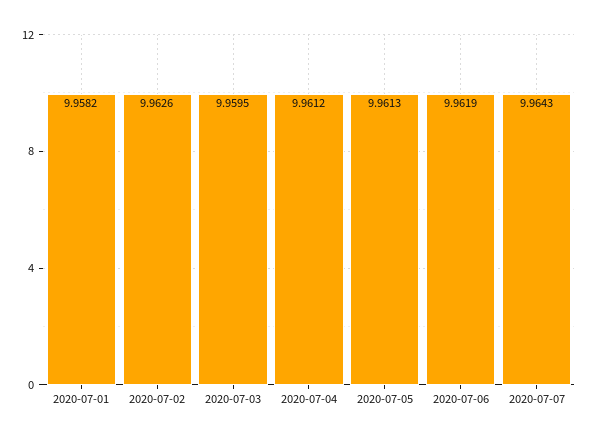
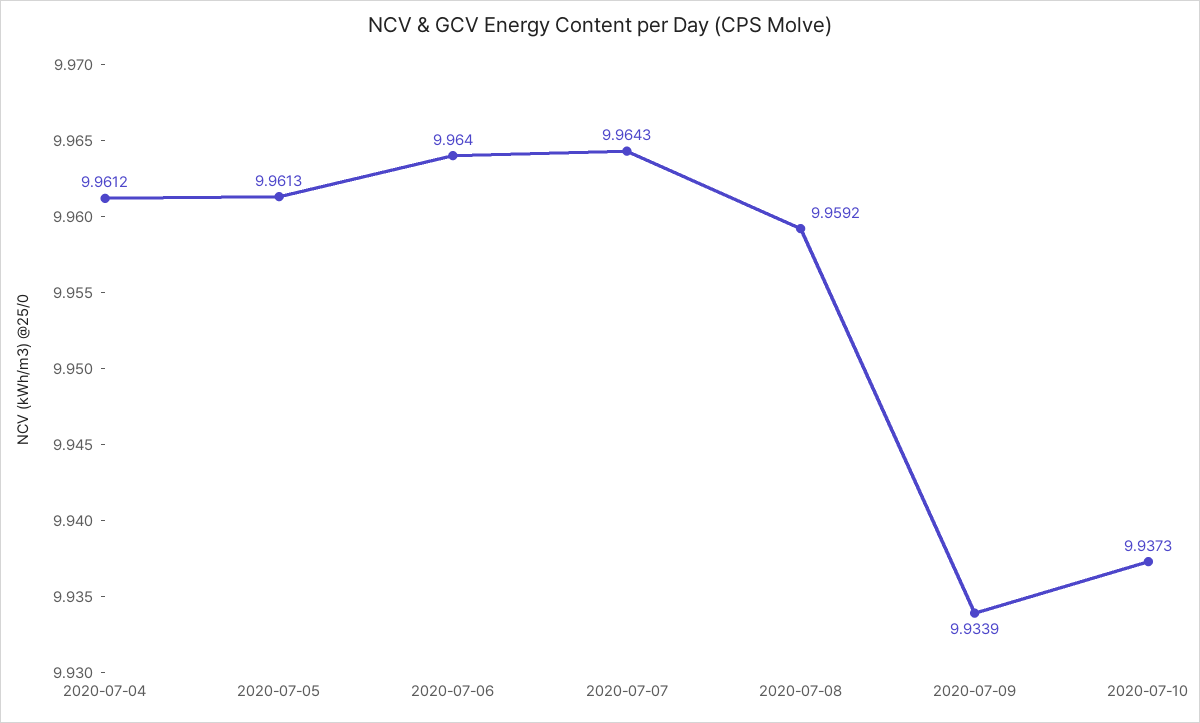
2020-07-01: 9.9582 -> none
2020-07-02: 9.9626 -> none
2020-07-03: 9.9595 -> none
2020-07-06: 9.9619 -> 9.964
2020-07-08: none -> 9.9592
2020-07-09: none -> 9.9339
2020-07-10: none -> 9.9373

